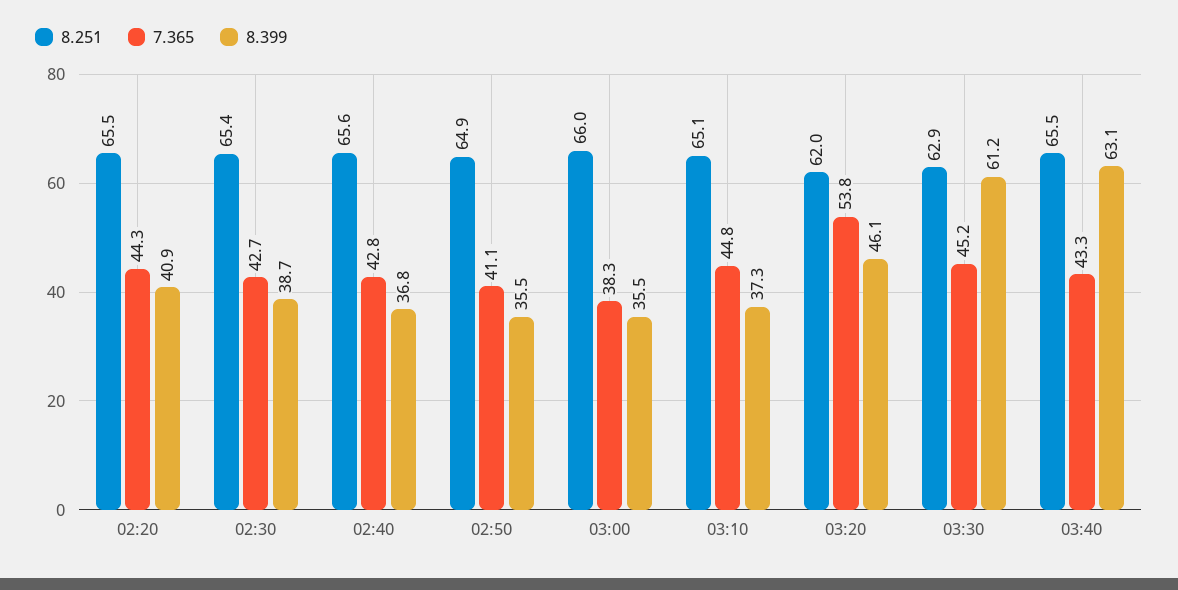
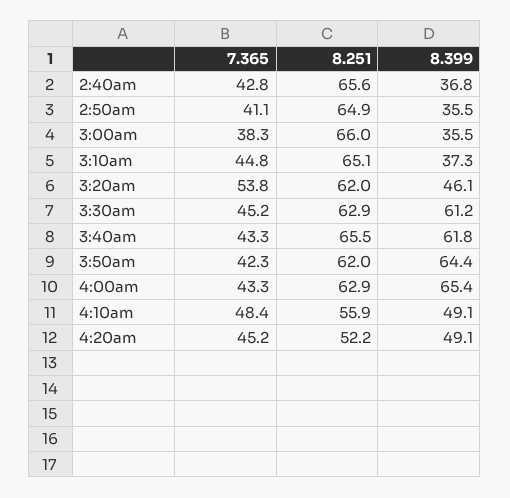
8.251, 02:20: 65.5 -> none
7.365, 02:20: 44.3 -> none
8.399, 02:20: 40.9 -> none
8.251, 02:30: 65.4 -> none
7.365, 02:30: 42.7 -> none
8.399, 02:30: 38.7 -> none
8.399, 03:40: 63.1 -> 61.8
7.365, 3:50am: none -> 42.3
8.251, 3:50am: none -> 62
8.399, 3:50am: none -> 64.4
7.365, 4:00am: none -> 43.3
8.251, 4:00am: none -> 62.9
8.399, 4:00am: none -> 65.4
7.365, 4:10am: none -> 48.4
8.251, 4:10am: none -> 55.9
8.399, 4:10am: none -> 49.1
7.365, 4:20am: none -> 45.2
8.251, 4:20am: none -> 52.2
8.399, 4:20am: none -> 49.1

